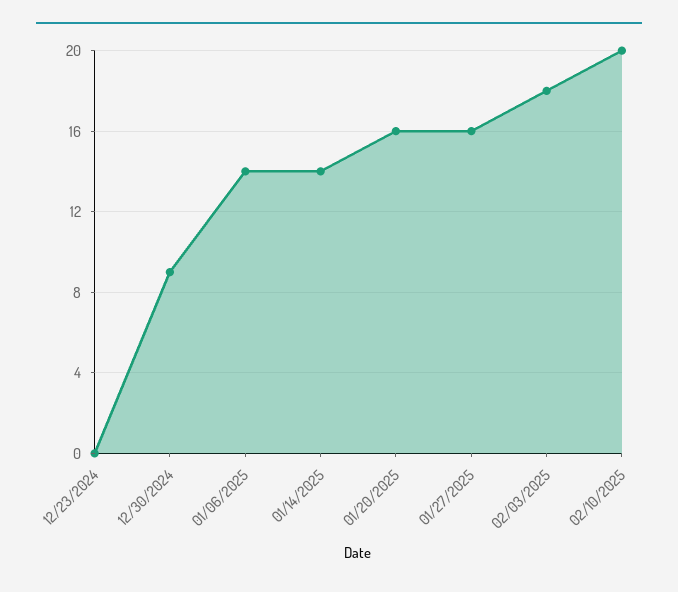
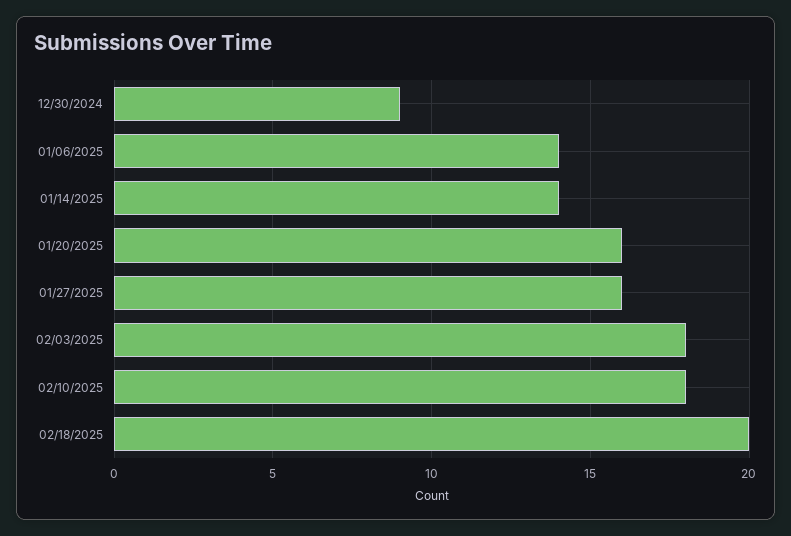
12/23/2024: 0 -> none
02/10/2025: 20 -> 18
02/18/2025: none -> 20

